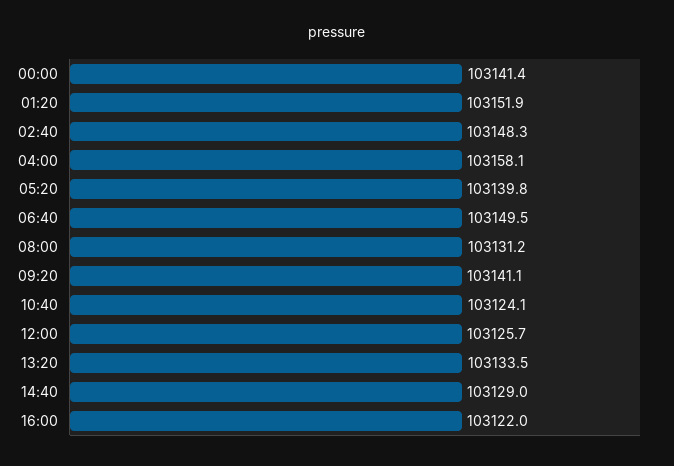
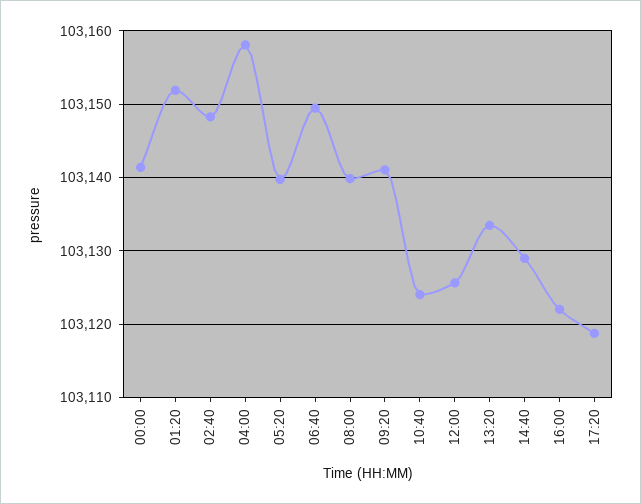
08:00: 103131.2 -> 103140
17:20: none -> 103119

